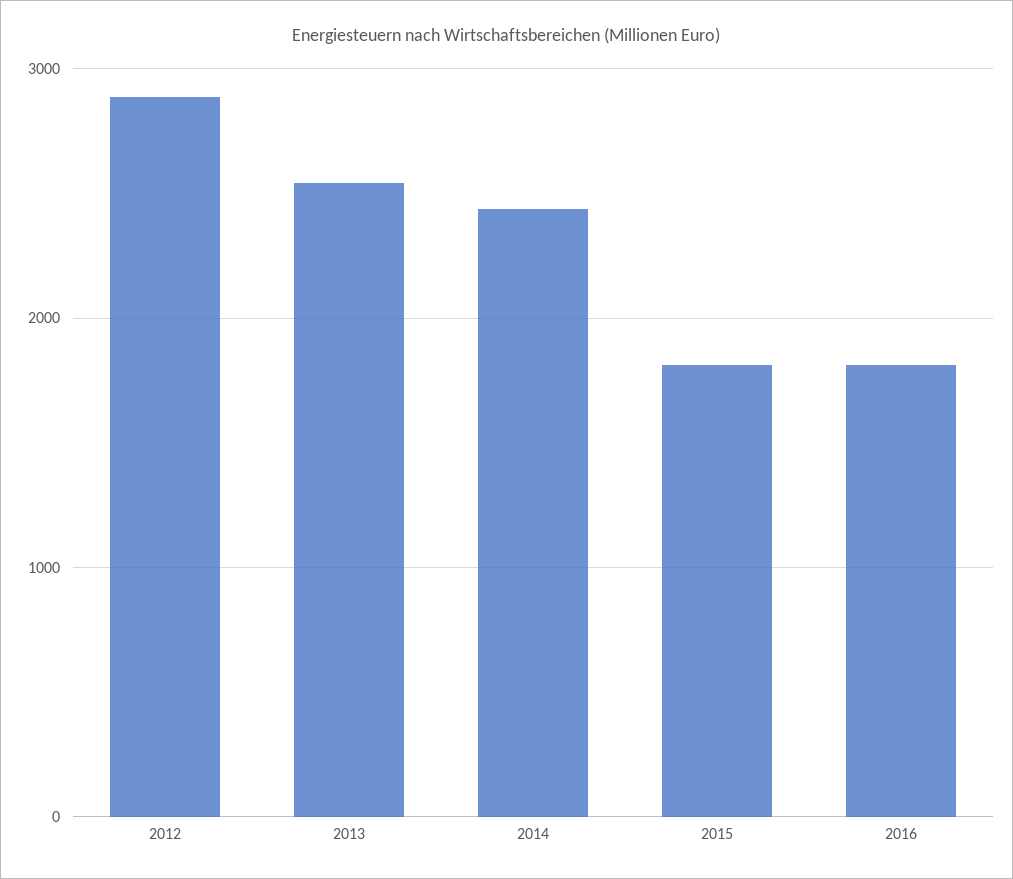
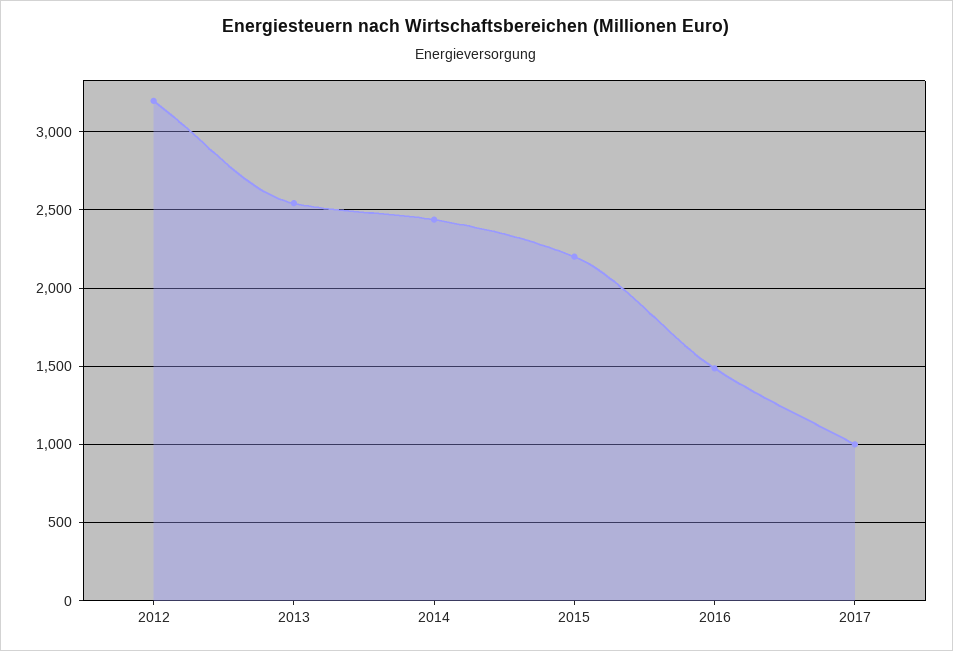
2012: 2900 -> 3200
2015: 1800 -> 2200
2016: 1800 -> 1500
2017: none -> 1000

